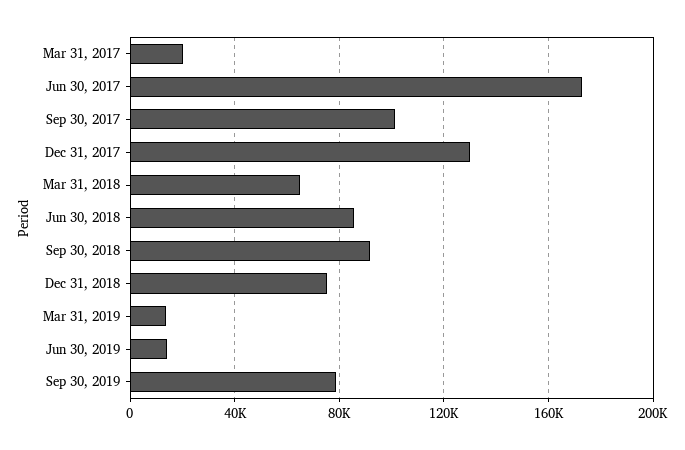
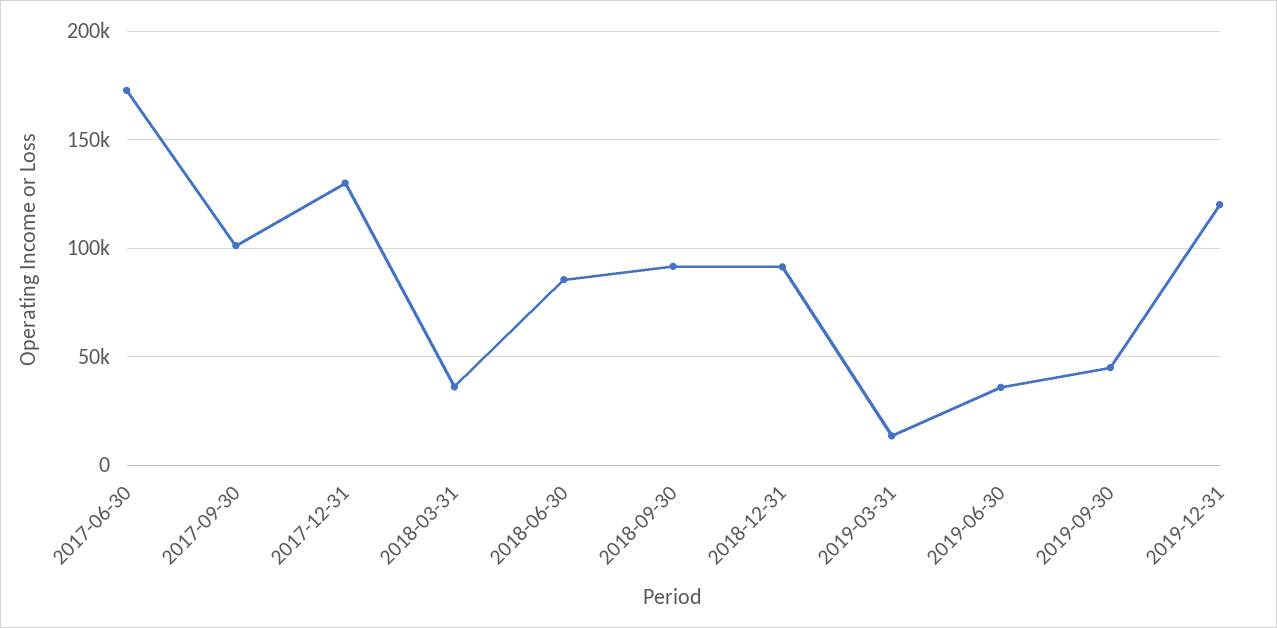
Mar 31, 2017: 20000 -> none
Mar 31, 2018: 65000 -> 35000
Dec 31, 2018: 75000 -> 90000
Jun 30, 2019: 15000 -> 35000
Sep 30, 2019: 80000 -> 45000
2019-12-31: none -> 120000

